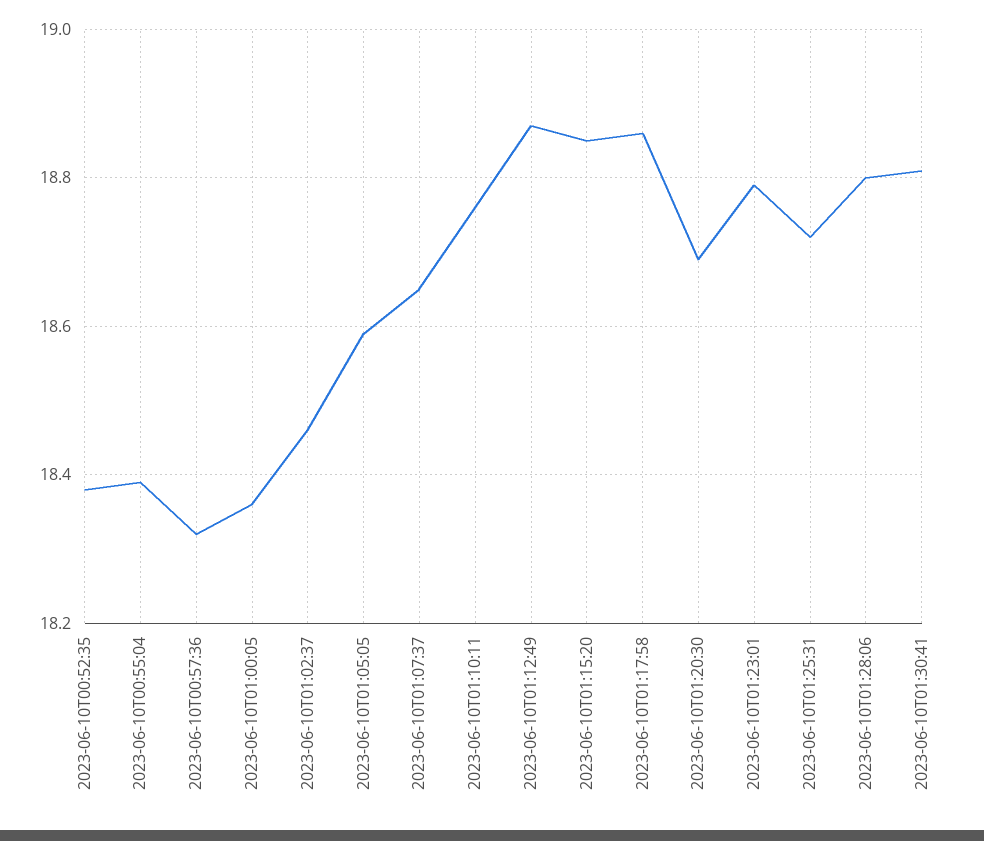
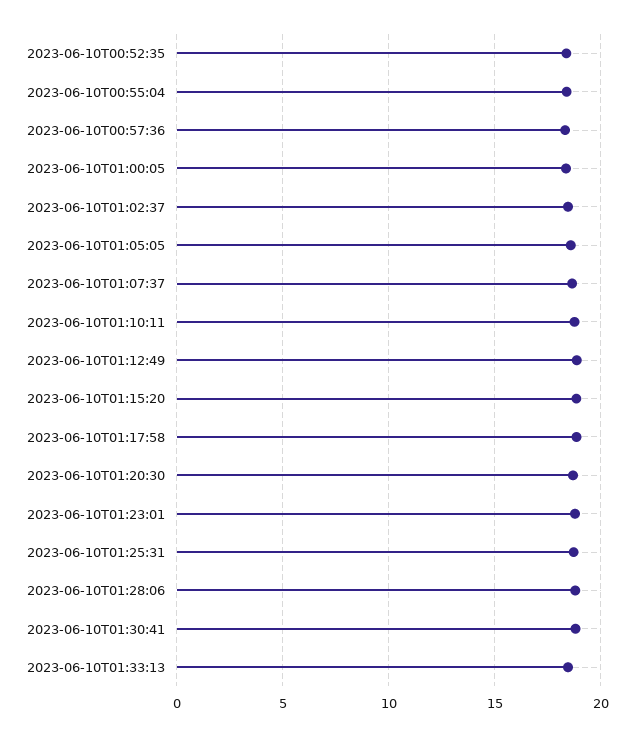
2023-06-10T01:33:13: none -> 18.5

